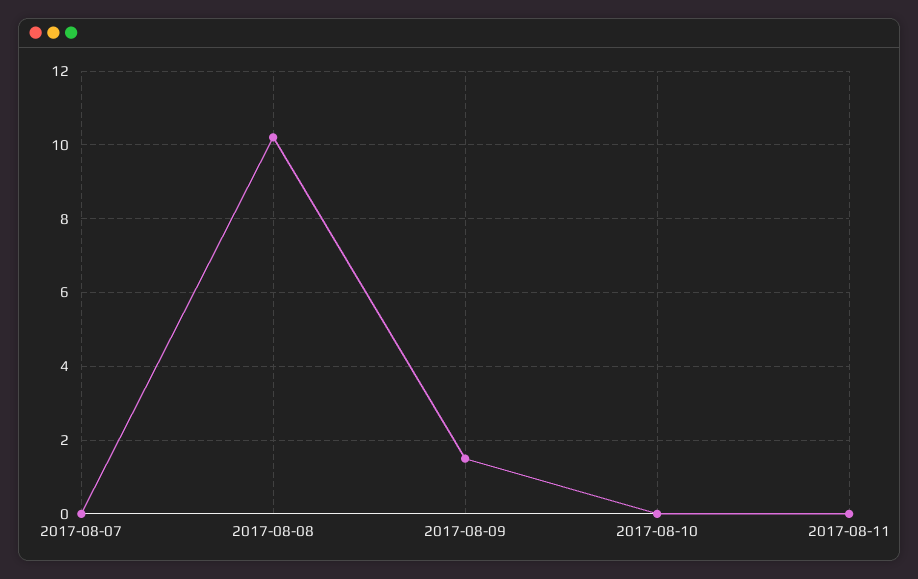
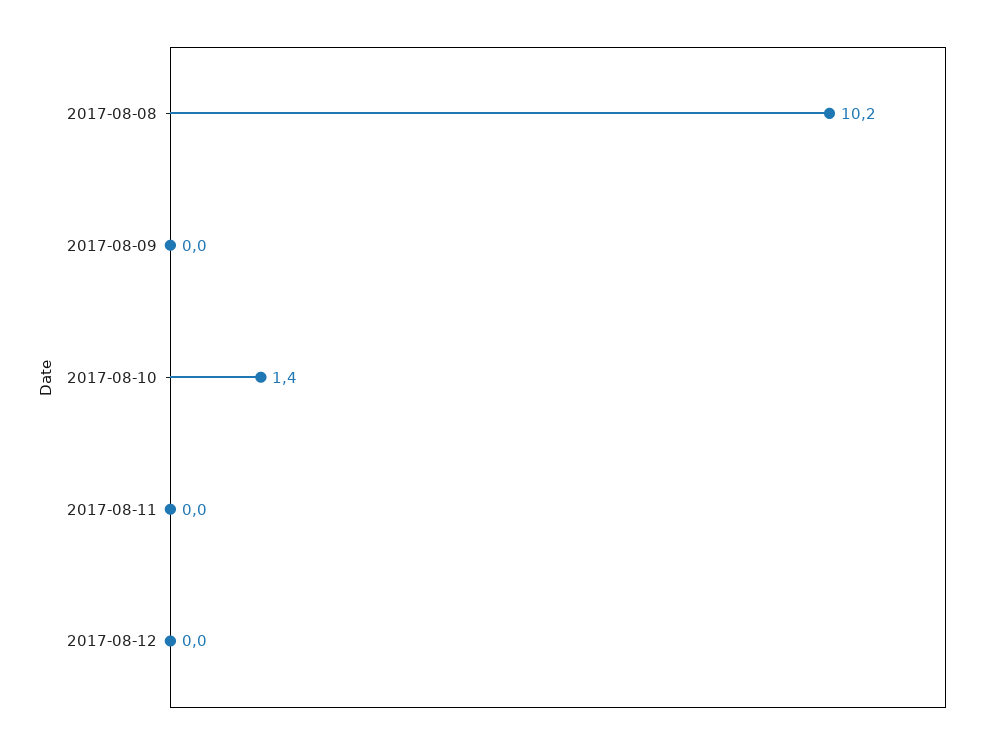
2017-08-07: 0 -> none
2017-08-09: 1.5 -> 0
2017-08-10: 0 -> 1.4
2017-08-12: none -> 0

